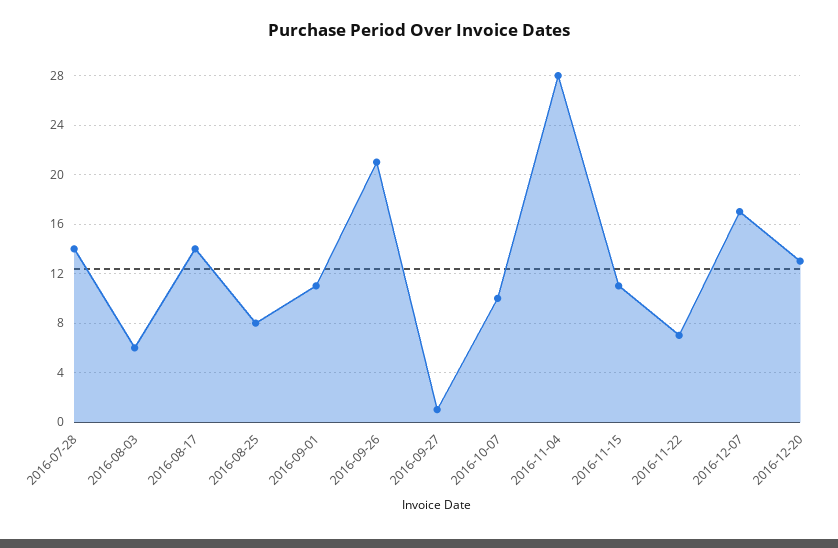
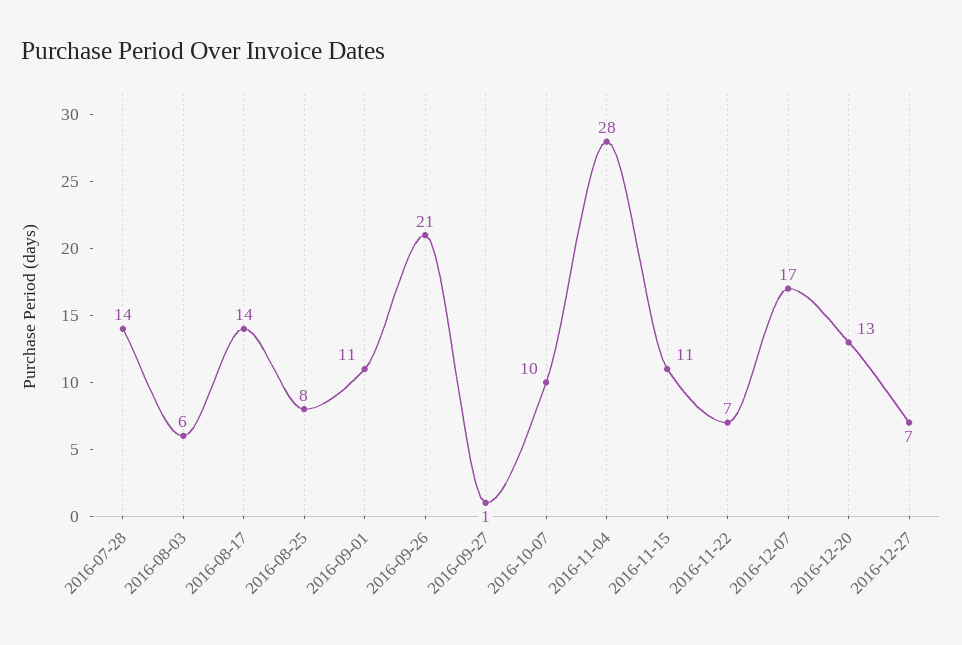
2016-12-27: none -> 7

